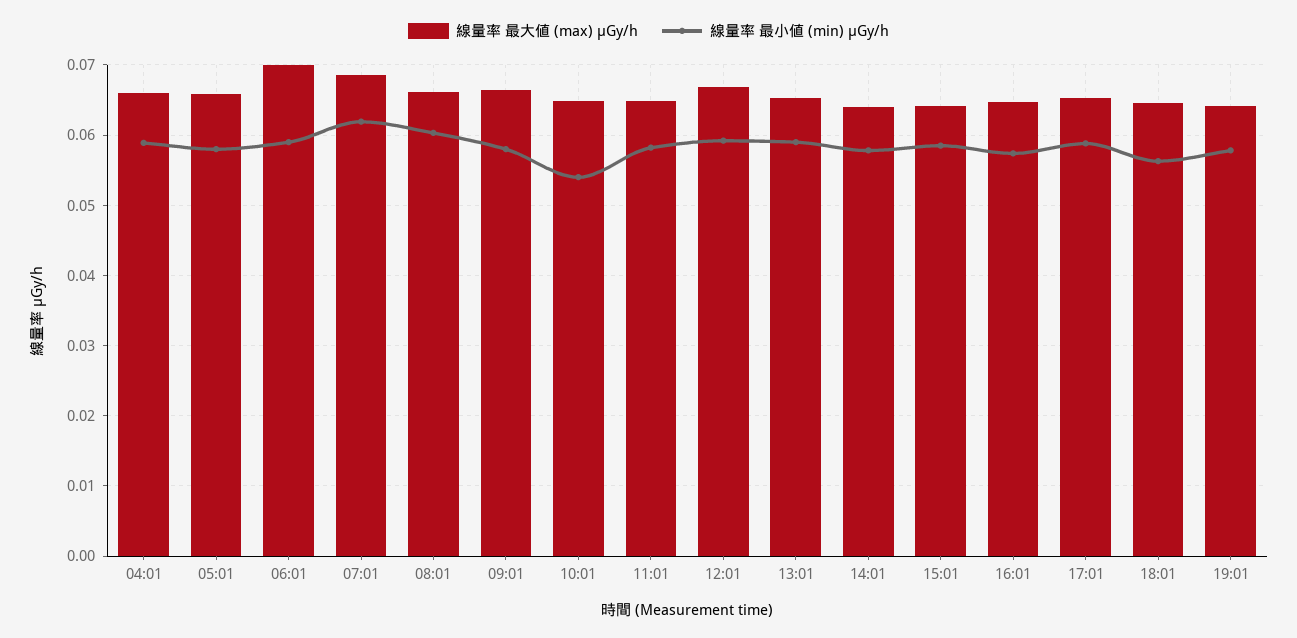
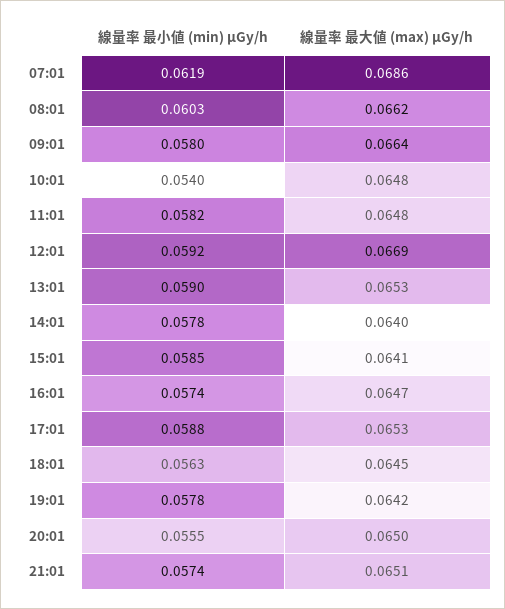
線量率 最大値 (max) μGy/h, 04:01: 0.066 -> none
線量率 最小値 (min) μGy/h, 04:01: 0.059 -> none
線量率 最大値 (max) μGy/h, 05:01: 0.066 -> none
線量率 最小値 (min) μGy/h, 05:01: 0.058 -> none
線量率 最大値 (max) μGy/h, 06:01: 0.07 -> none
線量率 最小値 (min) μGy/h, 06:01: 0.059 -> none
線量率 最小値 (min) μGy/h, 20:01: none -> 0.0555
線量率 最大値 (max) μGy/h, 20:01: none -> 0.065
線量率 最小値 (min) μGy/h, 21:01: none -> 0.0574
線量率 最大値 (max) μGy/h, 21:01: none -> 0.0651

